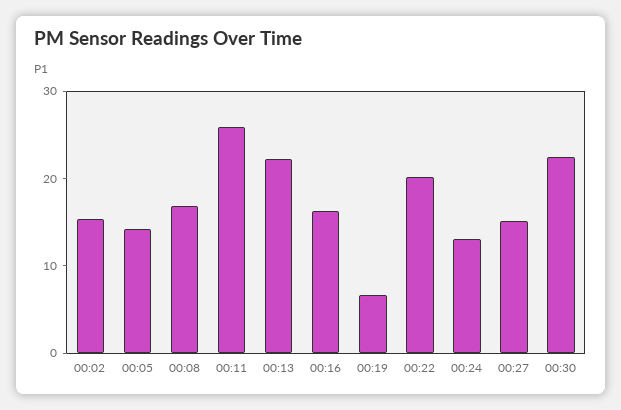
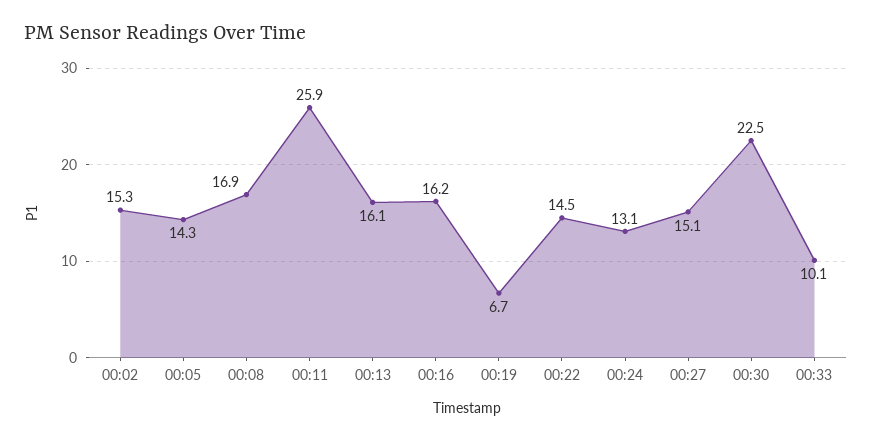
00:13: 22 -> 16.1
00:22: 20 -> 14.5
00:33: none -> 10.1

